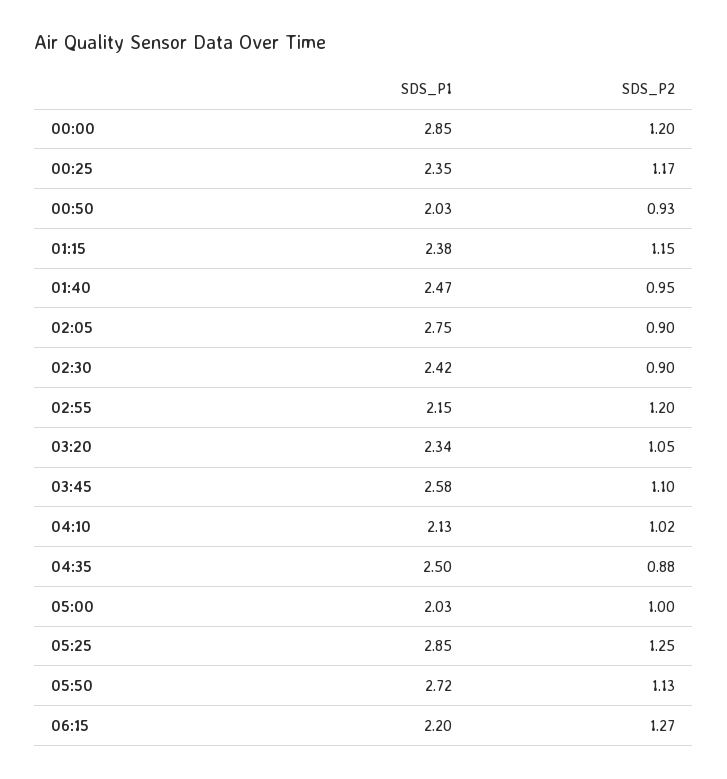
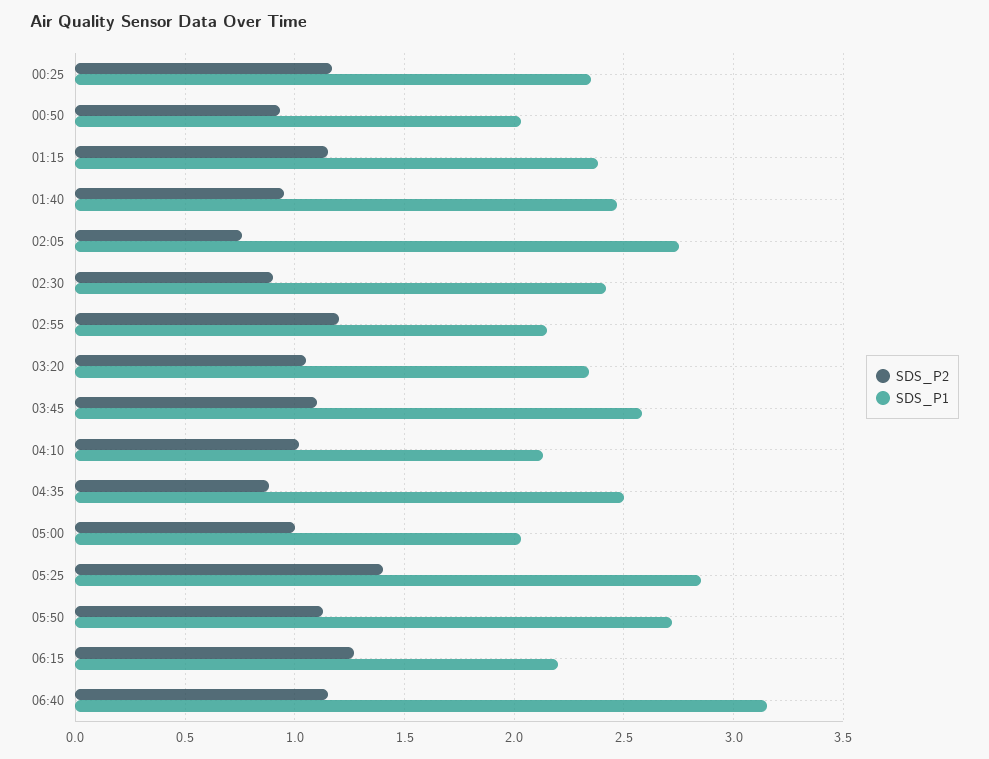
SDS_P1, 00:00: 2.85 -> none
SDS_P2, 00:00: 1.2 -> none
SDS_P2, 02:05: 0.9 -> 0.75
SDS_P2, 05:25: 1.25 -> 1.4
SDS_P2, 06:40: none -> 1.15
SDS_P1, 06:40: none -> 3.15

